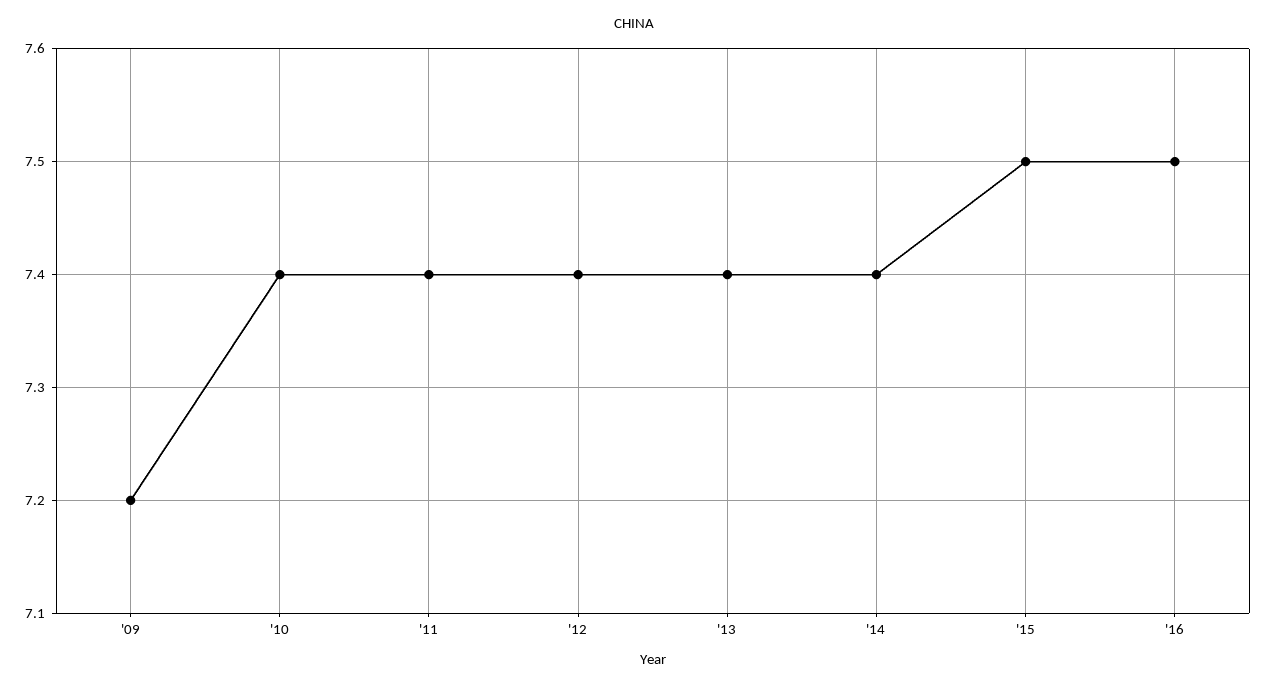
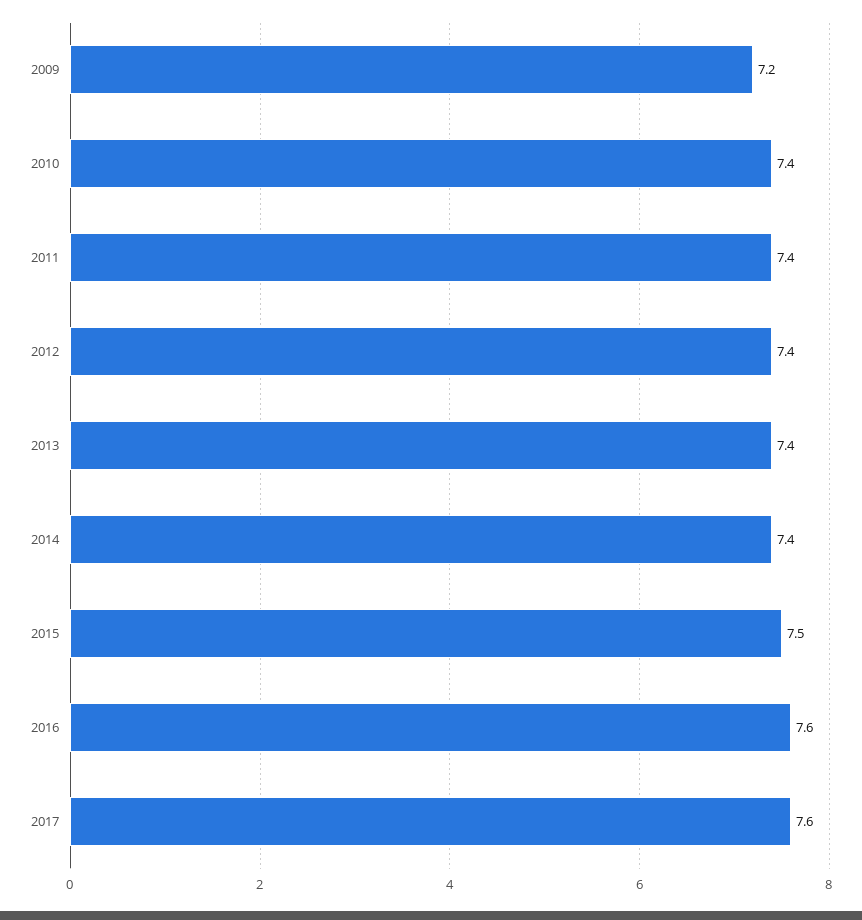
'16: 7.5 -> 7.6
2017: none -> 7.6

